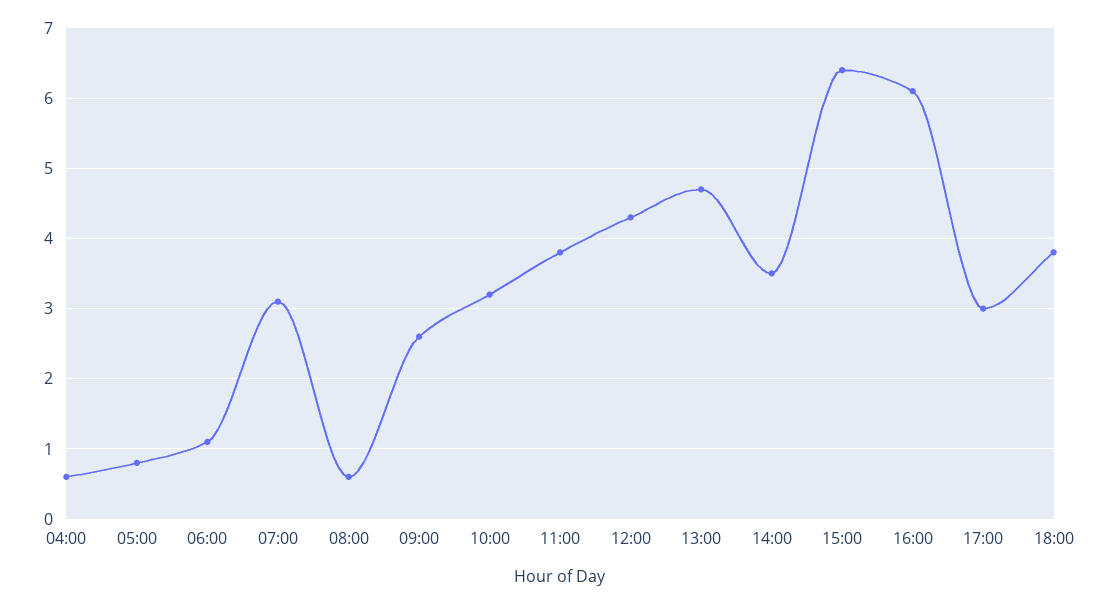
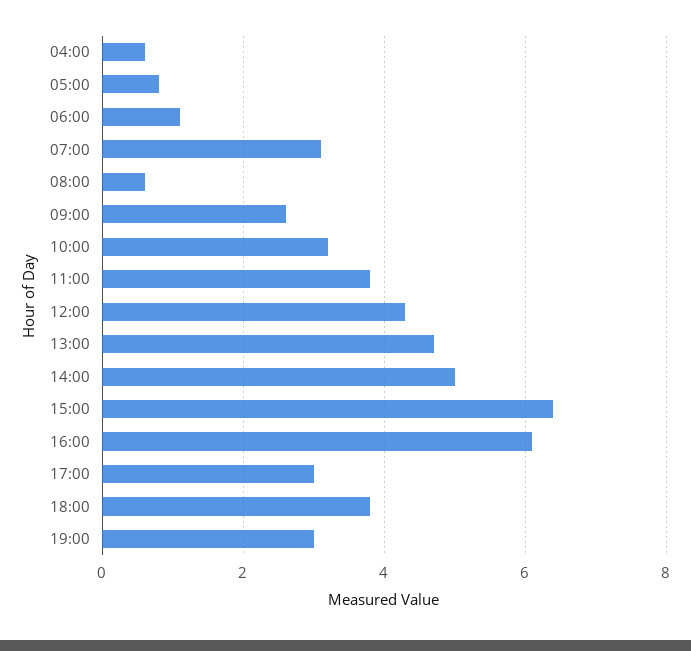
14:00: 3.5 -> 5
19:00: none -> 3

